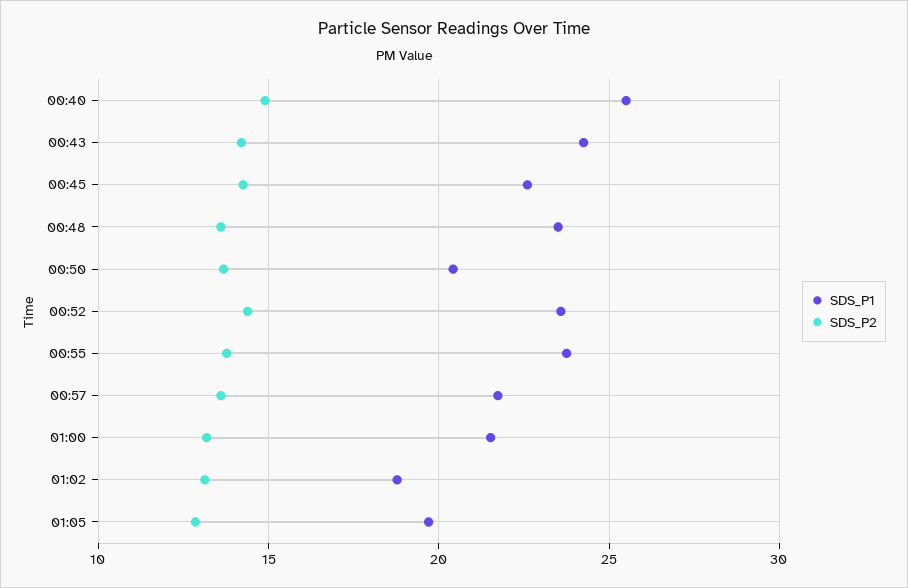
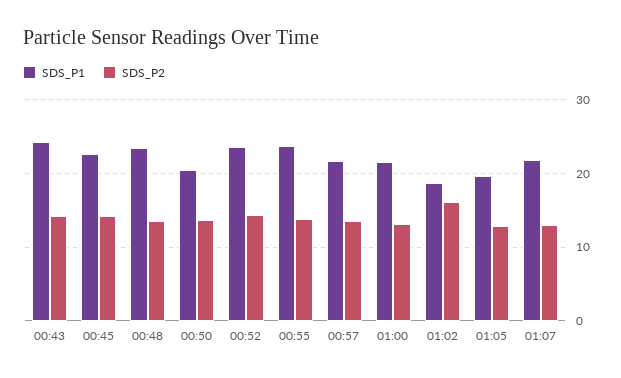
SDS_P1, 00:40: 25.5 -> none
SDS_P2, 00:40: 15 -> none
SDS_P2, 01:02: 13 -> 16
SDS_P1, 01:07: none -> 22
SDS_P2, 01:07: none -> 13

